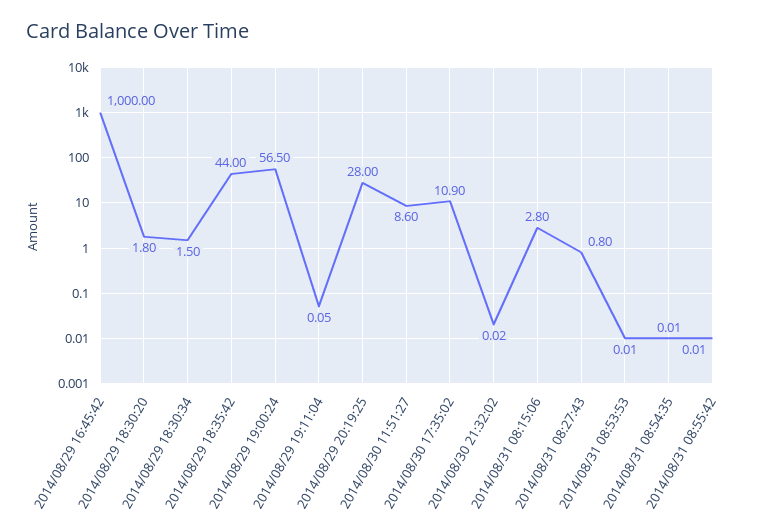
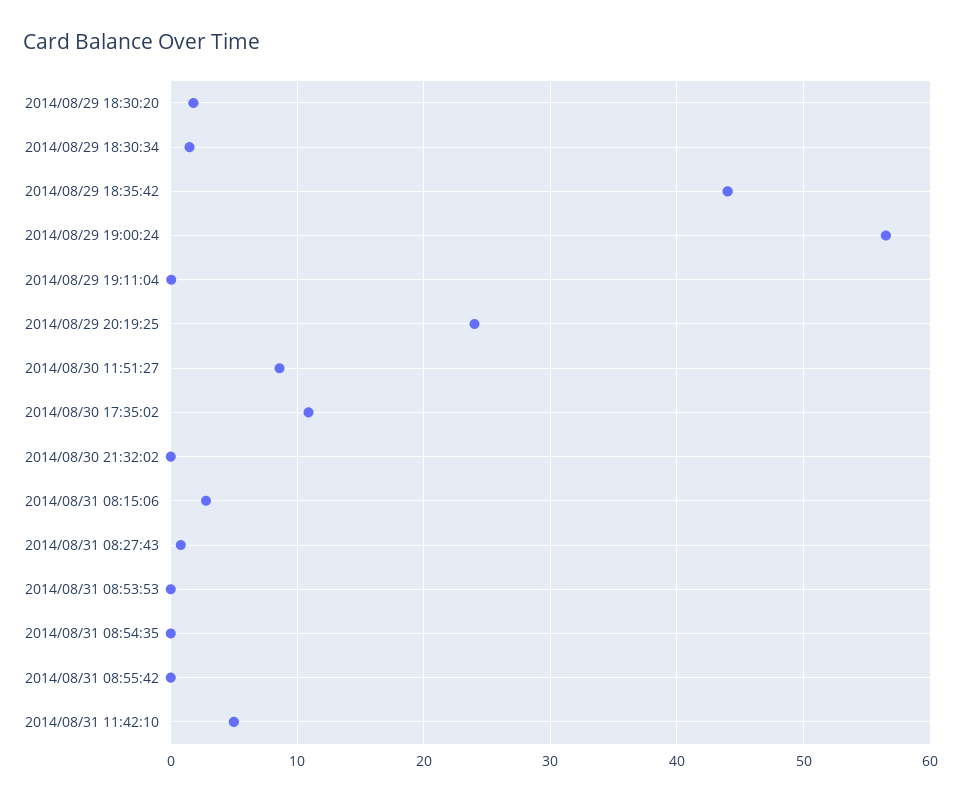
2014/08/29 16:45:42: 1000 -> none
2014/08/29 20:19:25: 28 -> 24
2014/08/31 11:42:10: none -> 5

